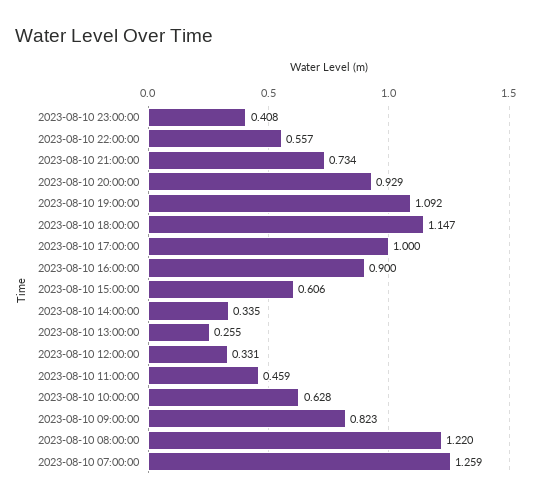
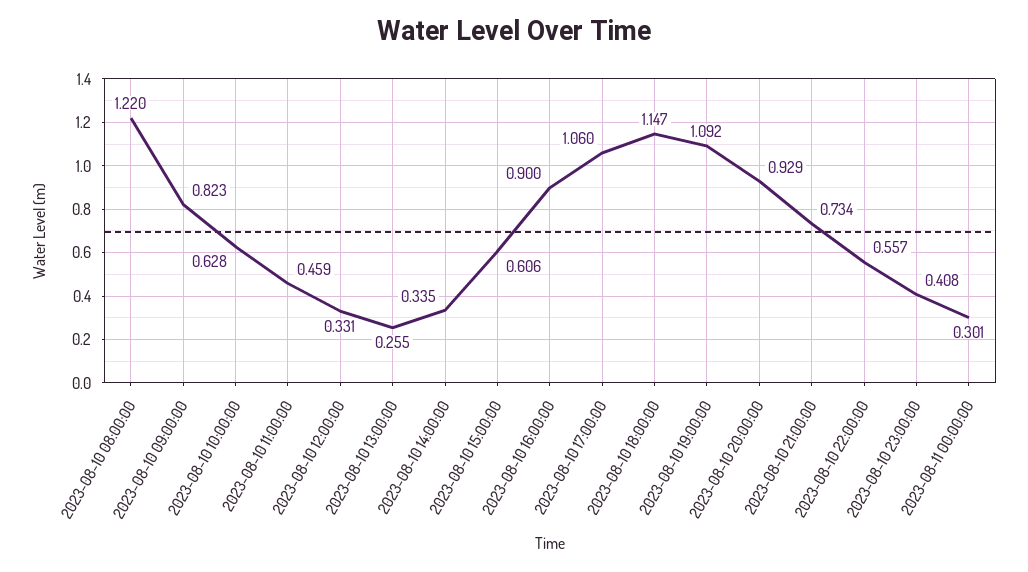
2023-08-10 17:00:00: 1 -> 1.06
2023-08-10 07:00:00: 1.259 -> none
2023-08-11 00:00:00: none -> 0.301

